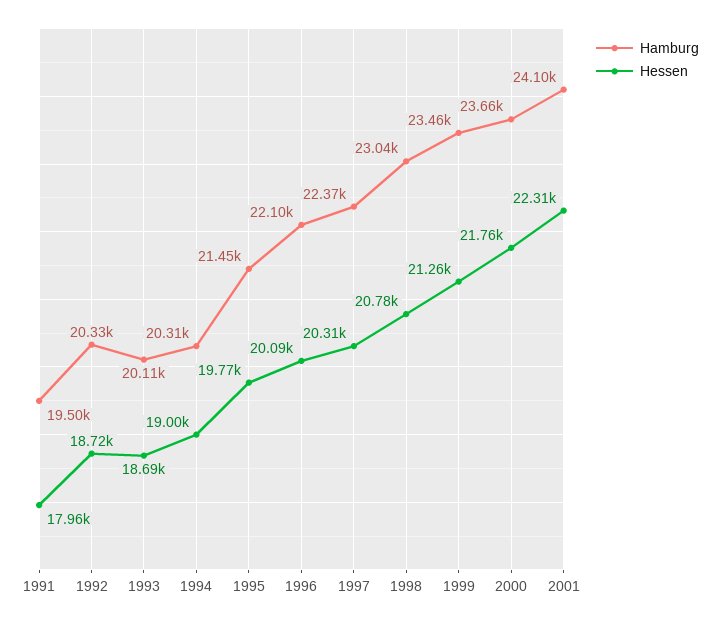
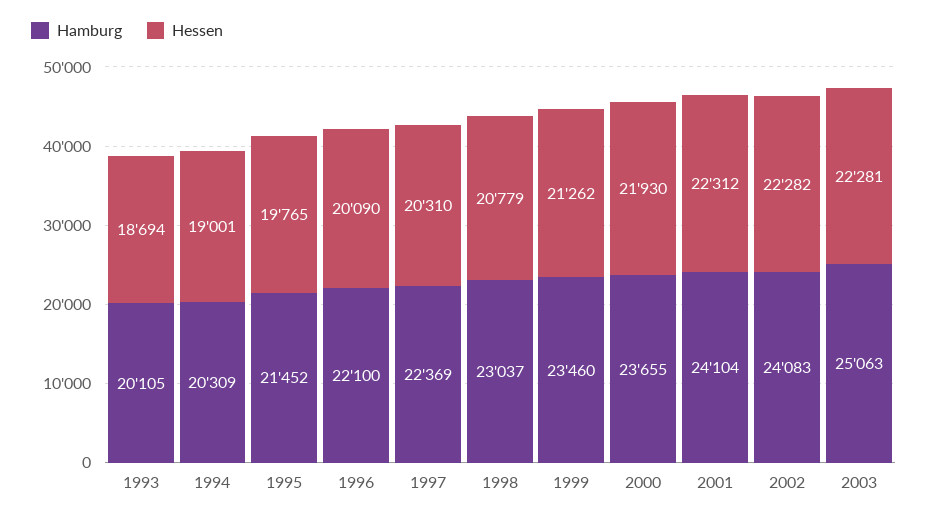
Hamburg, 1991: 19500 -> none
Hessen, 1991: 17960 -> none
Hamburg, 1992: 20330 -> none
Hessen, 1992: 18720 -> none
Hessen, 2000: 21760 -> 21930
Hamburg, 2002: none -> 24083
Hessen, 2002: none -> 22282
Hamburg, 2003: none -> 25063
Hessen, 2003: none -> 22281

